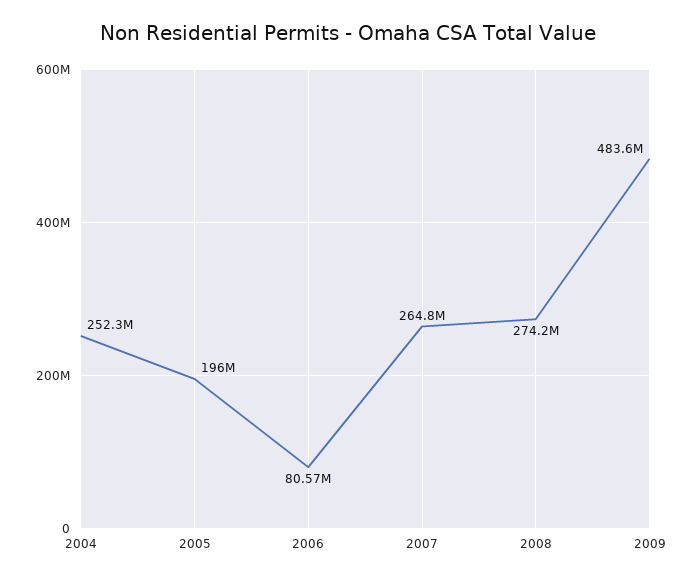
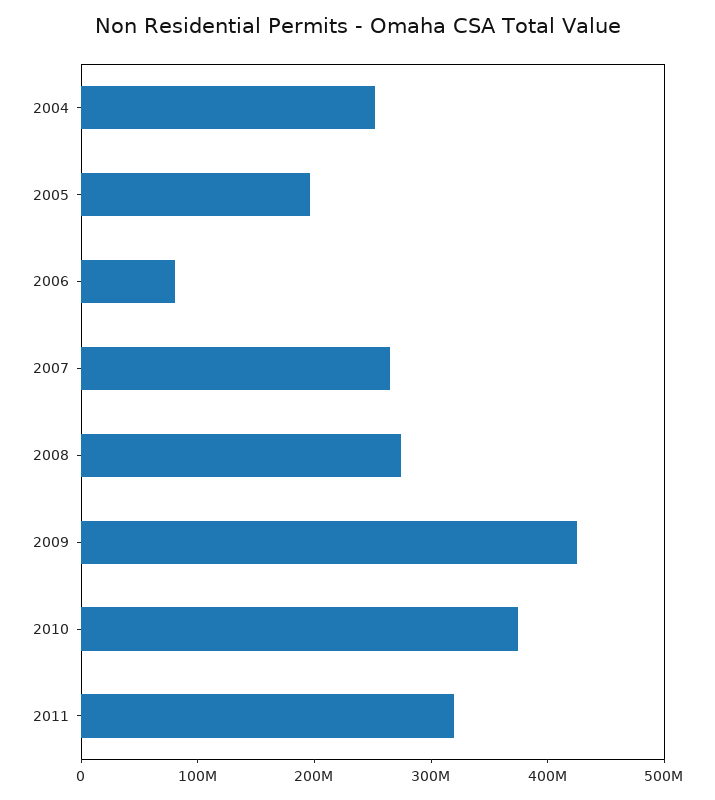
2009: 483600000 -> 420000000
2010: none -> 380000000
2011: none -> 320000000

